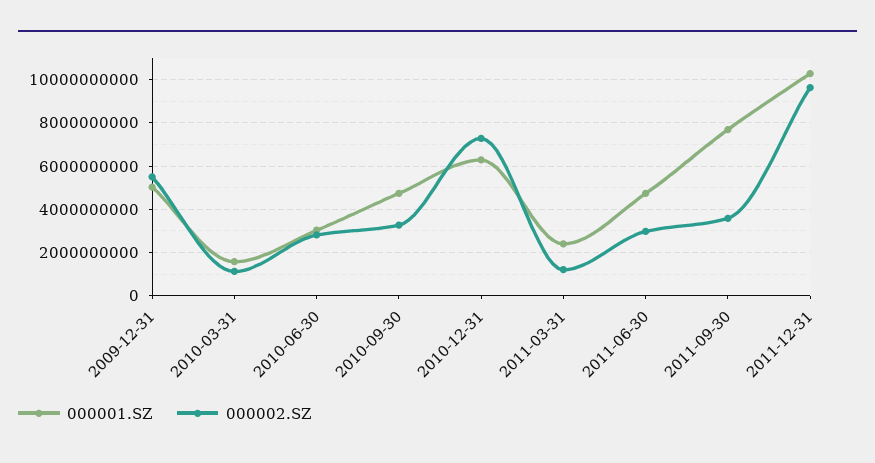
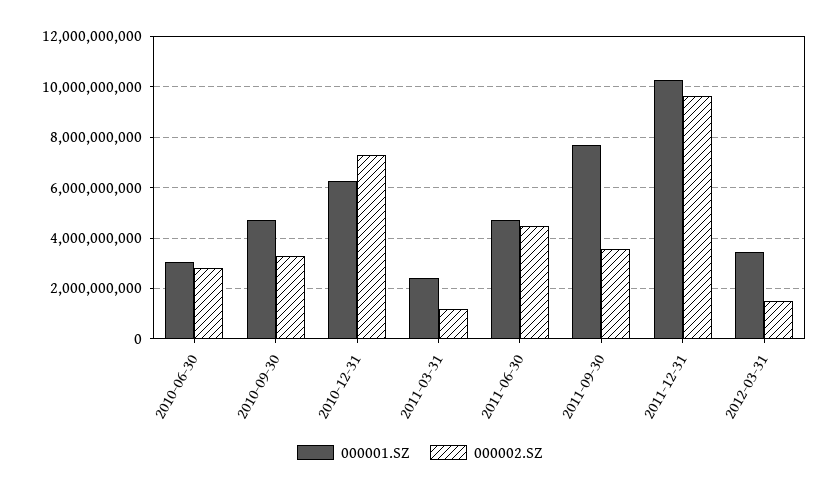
000001.SZ, 2009-12-31: 5000000000 -> none
000002.SZ, 2009-12-31: 5500000000 -> none
000001.SZ, 2010-03-31: 1500000000 -> none
000002.SZ, 2010-03-31: 1000000000 -> none
000002.SZ, 2011-06-30: 3000000000 -> 4500000000
000001.SZ, 2012-03-31: none -> 3500000000
000002.SZ, 2012-03-31: none -> 1500000000

